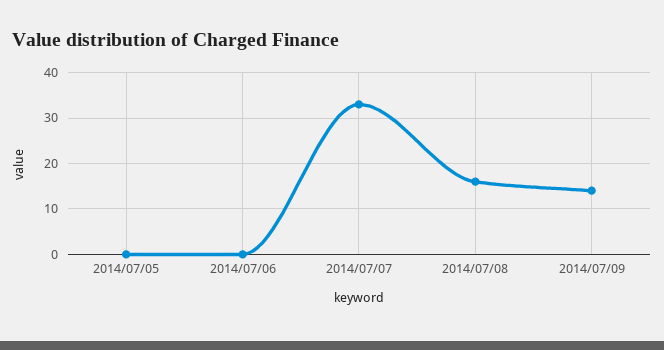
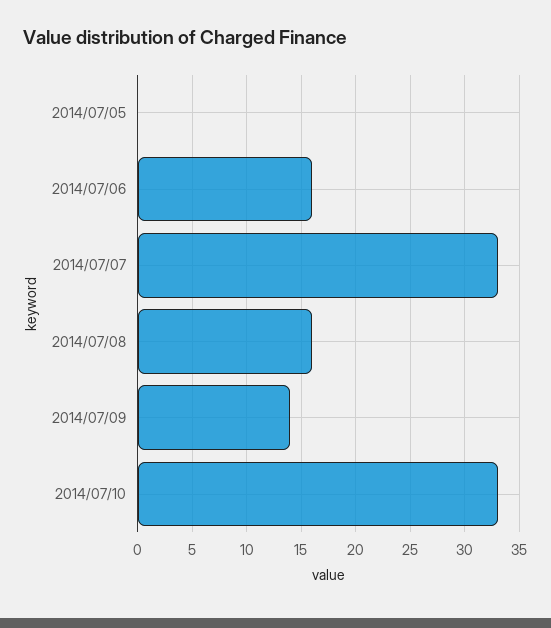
2014/07/06: 0 -> 16
2014/07/10: none -> 33

